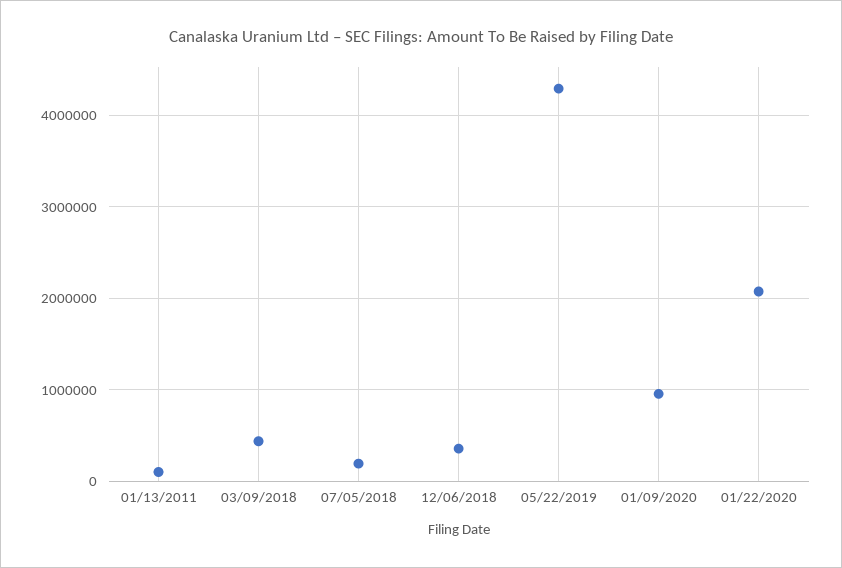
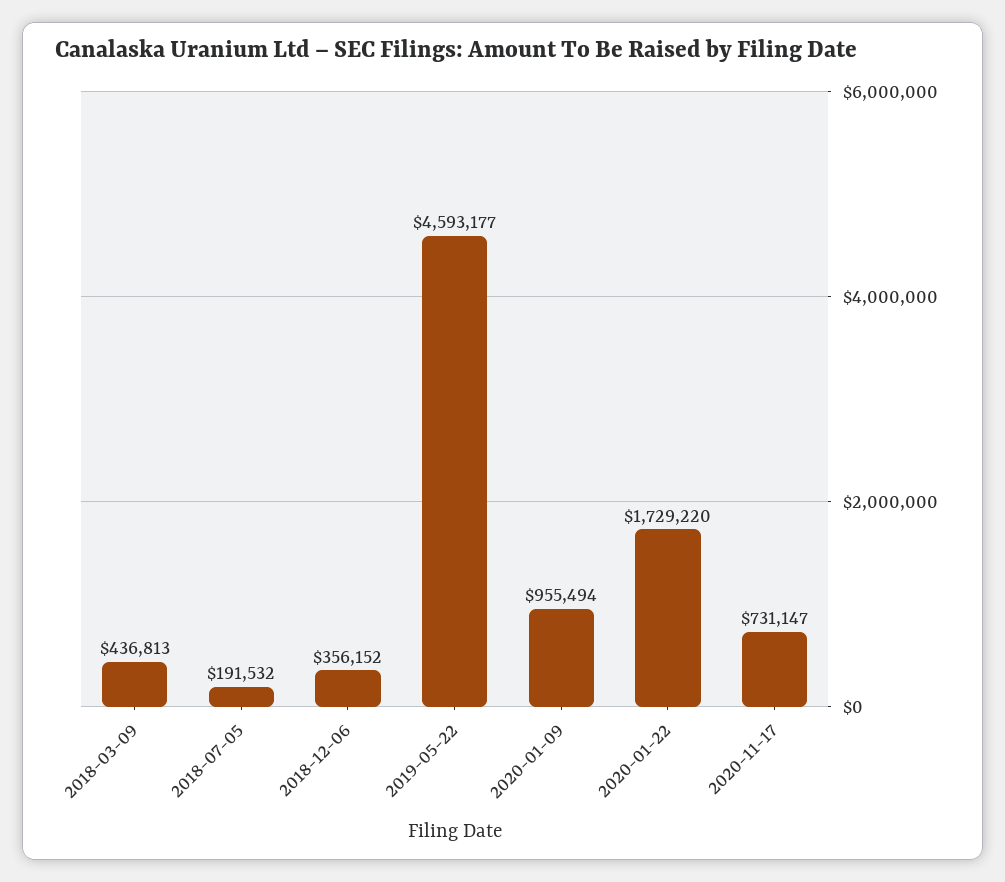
01/13/2011: 100000 -> none
05/22/2019: 4300000 -> 4593177
01/22/2020: 2100000 -> 1729220
2020-11-17: none -> 731147

